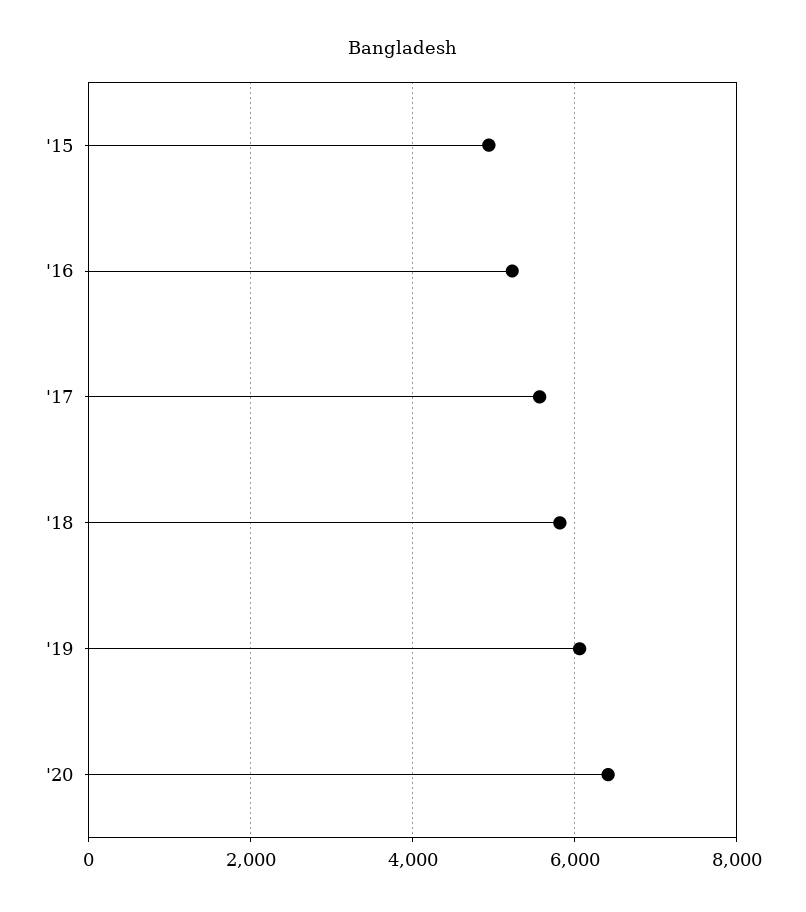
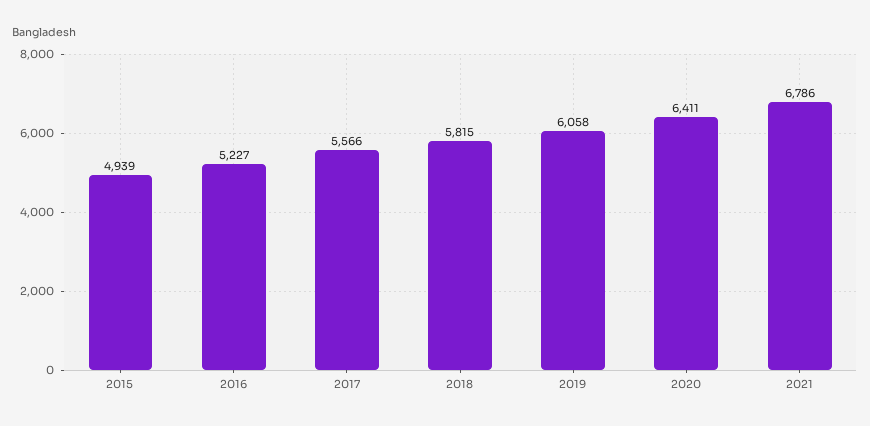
2021: none -> 6786

